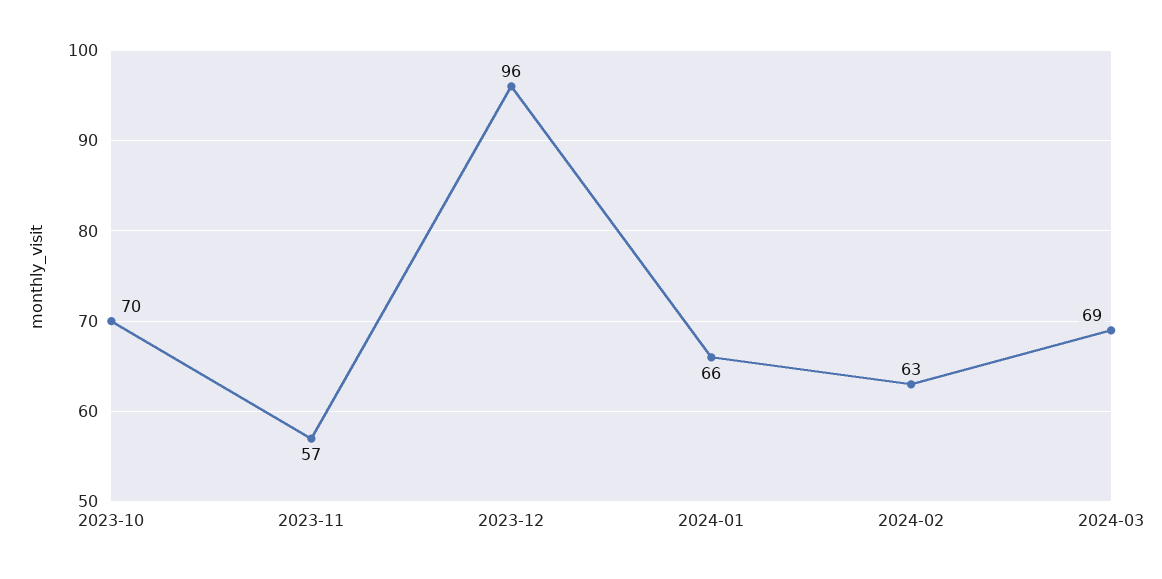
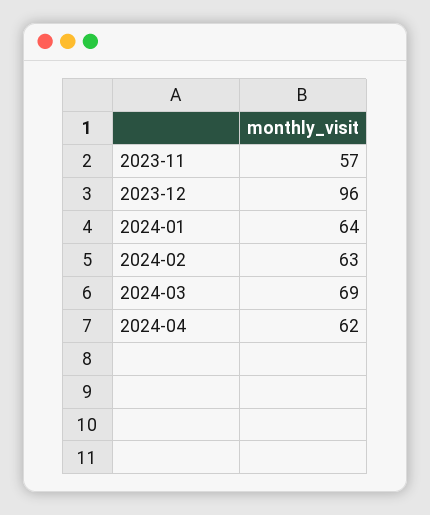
2023-10: 70 -> none
2024-01: 66 -> 64
2024-04: none -> 62

